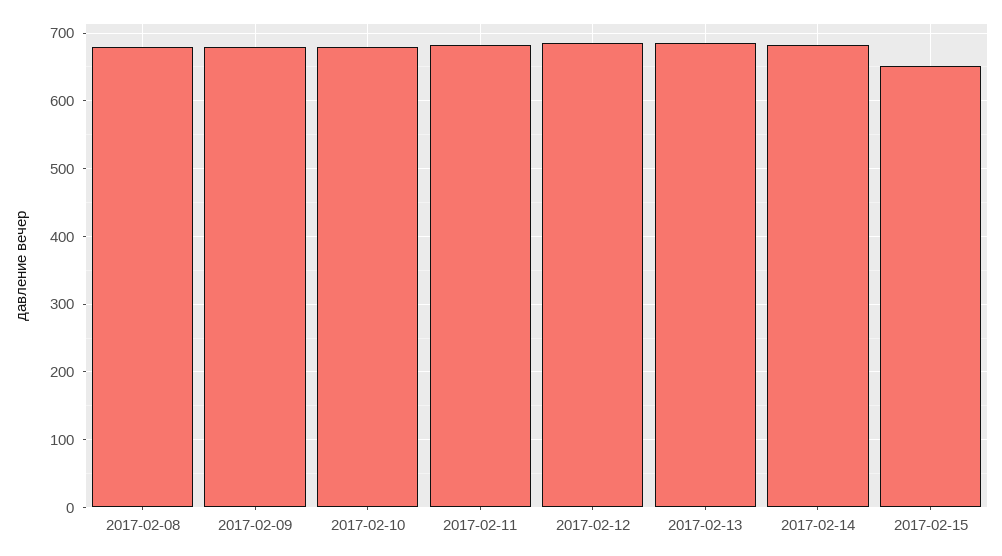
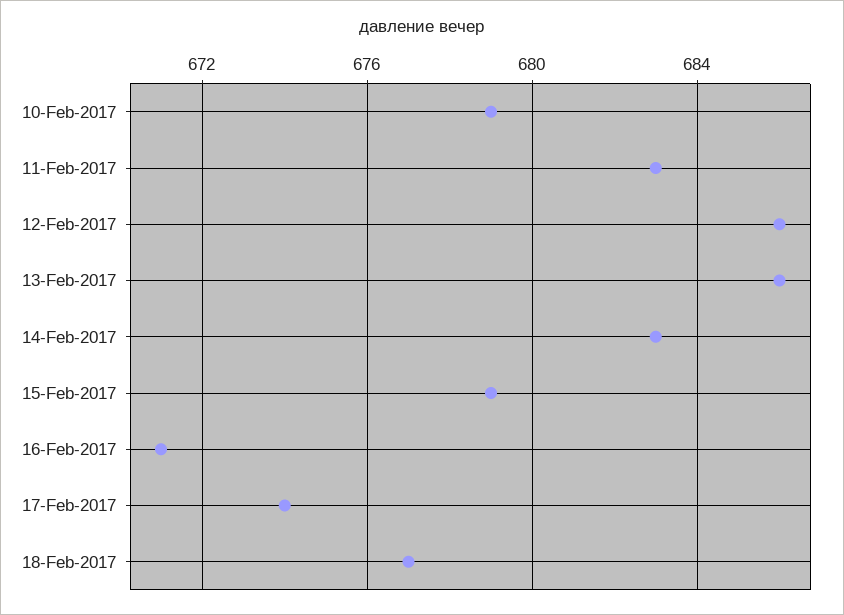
2017-02-08: 680 -> none
2017-02-09: 680 -> none
2017-02-15: 650 -> 679
16-Feb-2017: none -> 671
17-Feb-2017: none -> 674
18-Feb-2017: none -> 677

